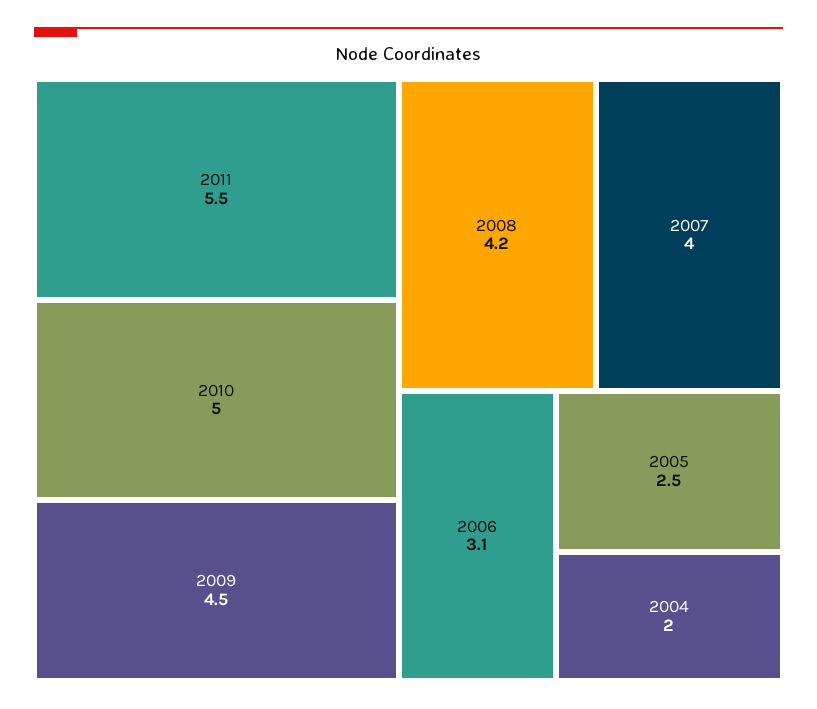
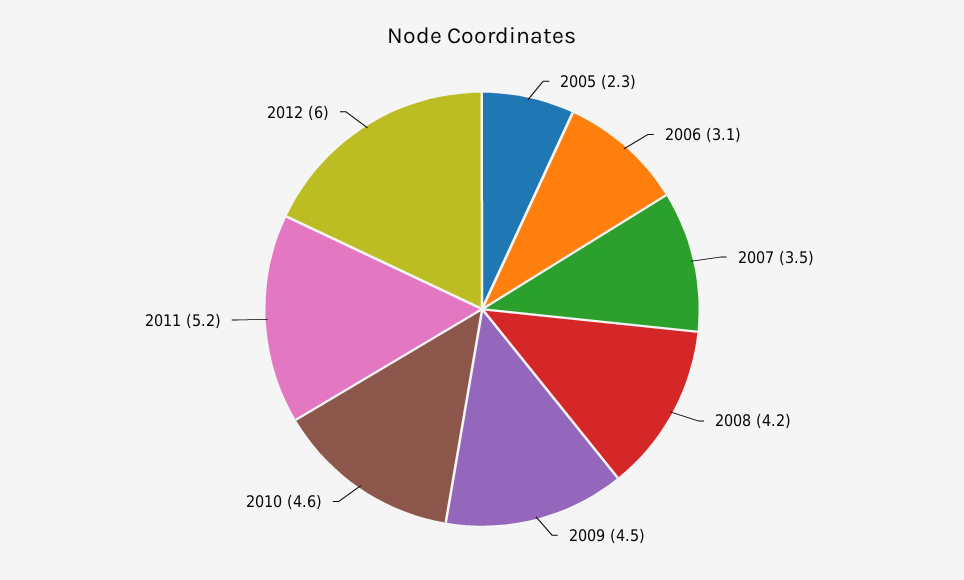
2011: 5.5 -> 5.2
2010: 5 -> 4.6
2007: 4 -> 3.5
2005: 2.5 -> 2.3
2004: 2 -> none
2012: none -> 6

